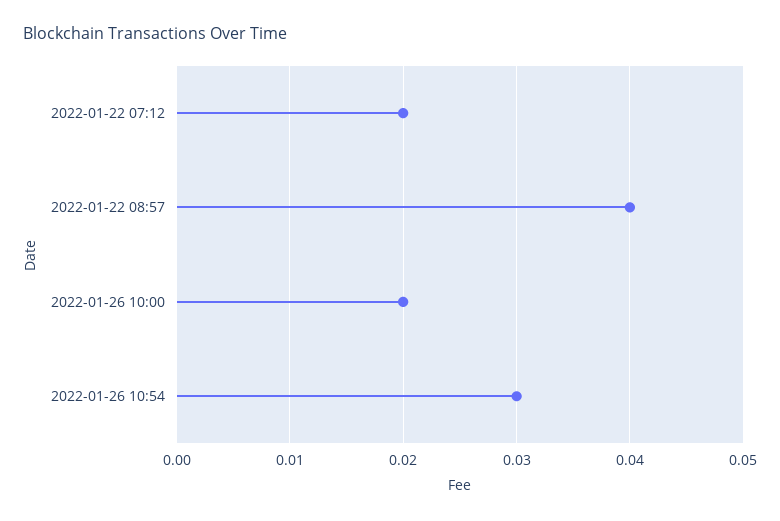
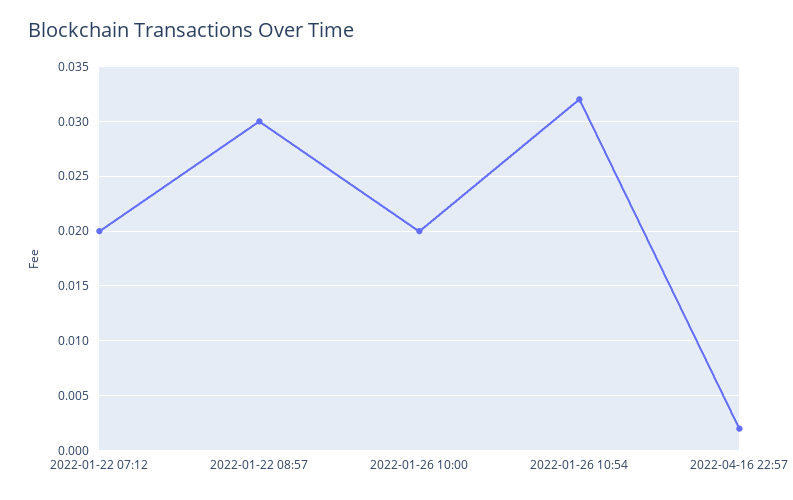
2022-01-22 08:57: 0.04 -> 0.03
2022-01-26 10:54: 0.03 -> 0.032
2022-04-16 22:57: none -> 0.002

